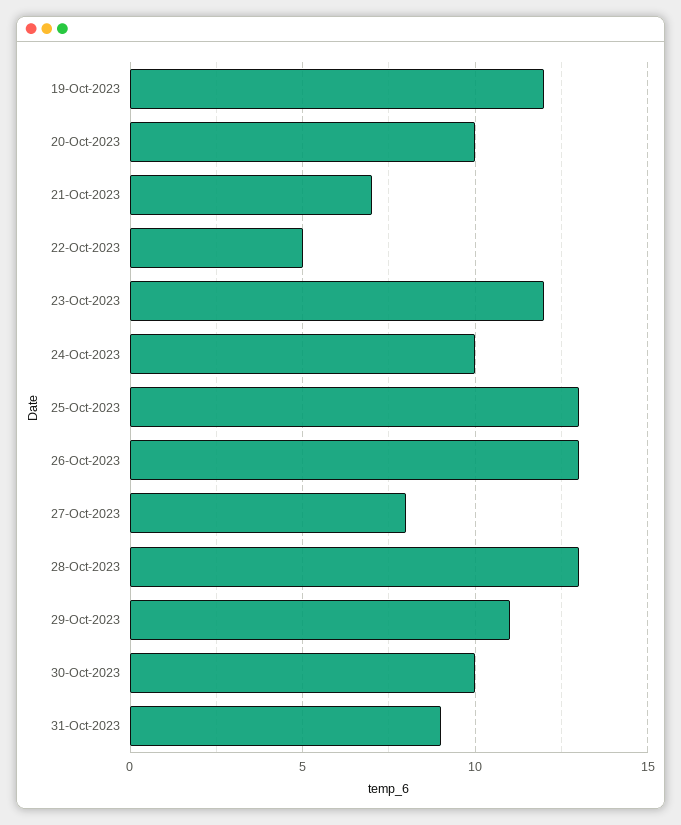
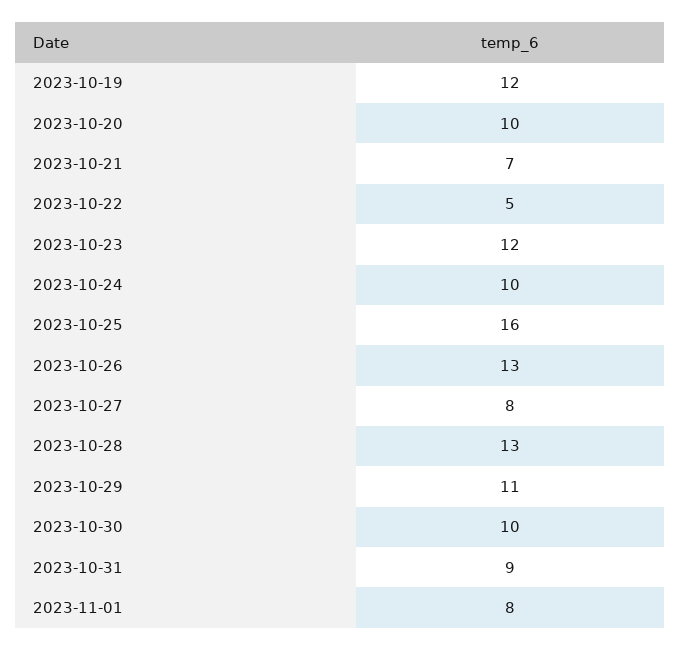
25-Oct-2023: 13 -> 16
2023-11-01: none -> 8

